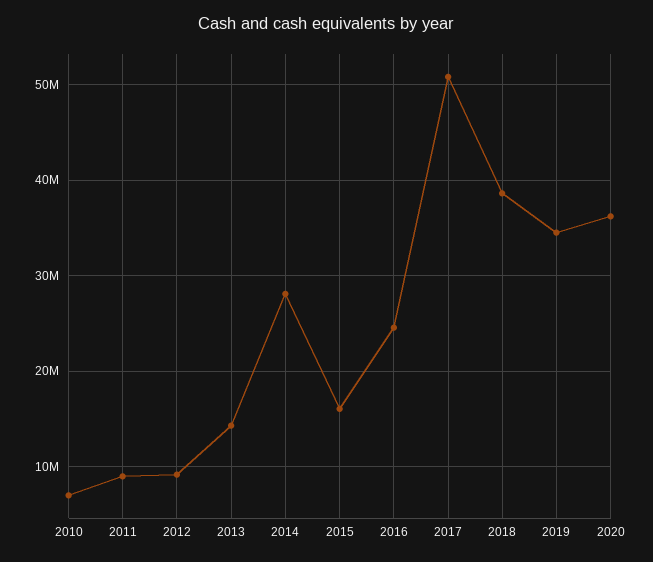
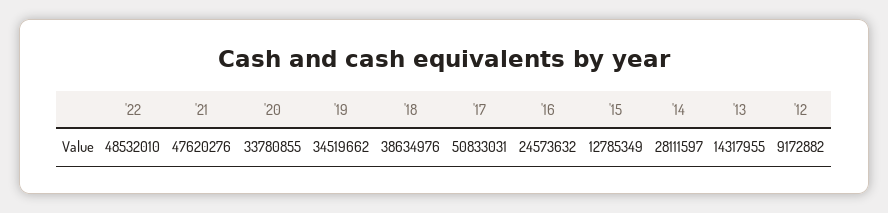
2010: 7000000 -> none
2011: 9000000 -> none
2015: 16000000 -> 12785349
2020: 36000000 -> 33780855
'22: none -> 48532010
'21: none -> 47620276

